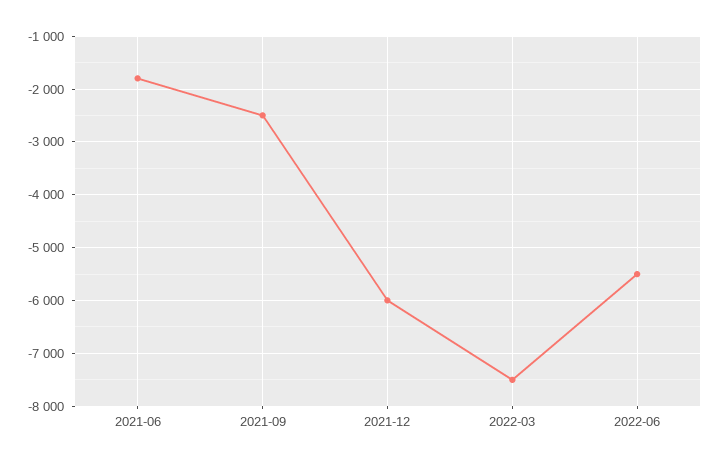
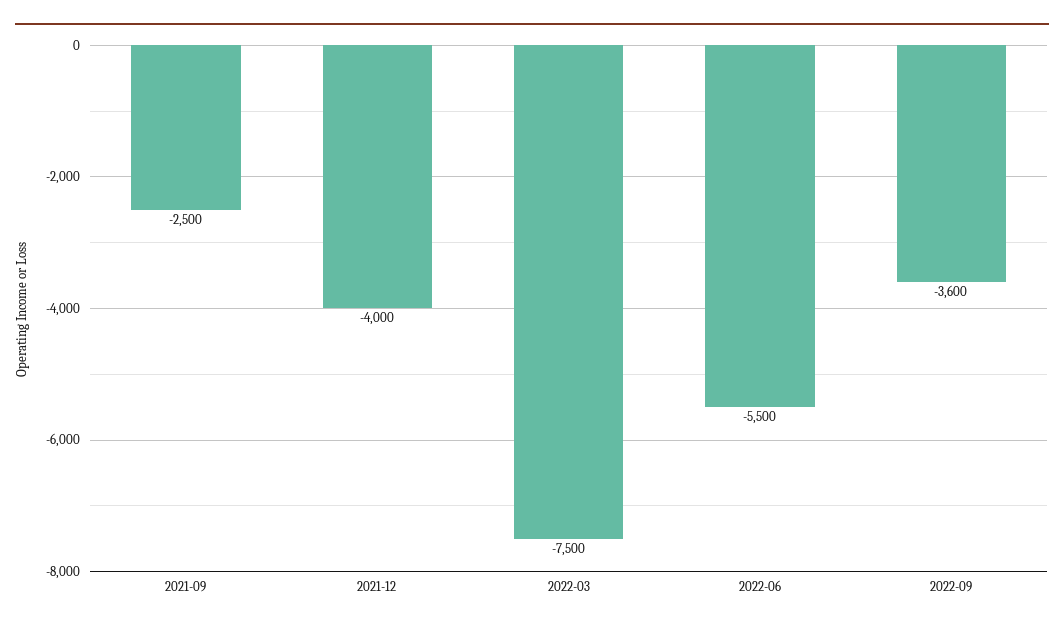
2021-06: -1800 -> none
2021-12: -6000 -> -4000
2022-09: none -> -3600

